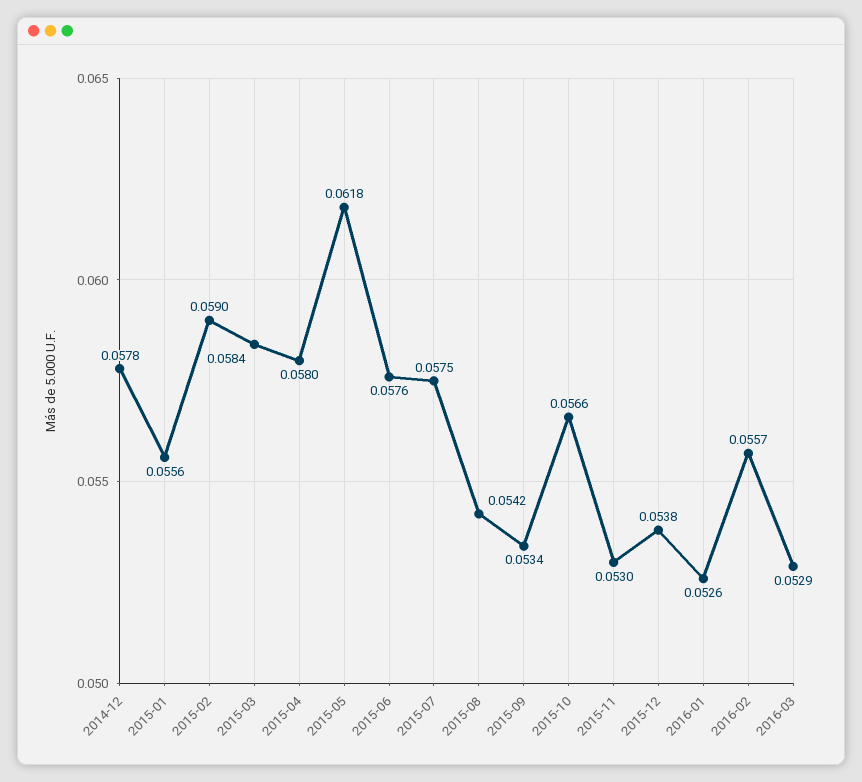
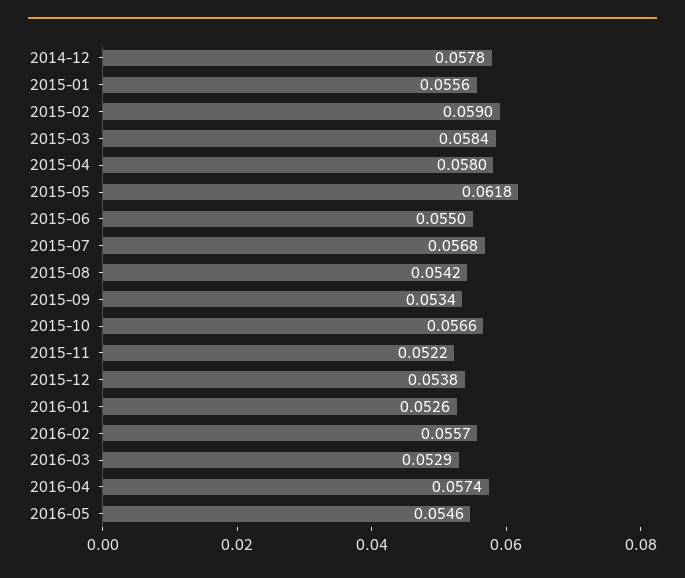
2015-06: 0.0576 -> 0.055
2015-07: 0.0575 -> 0.0568
2015-11: 0.053 -> 0.0522
2016-04: none -> 0.0574
2016-05: none -> 0.0546

